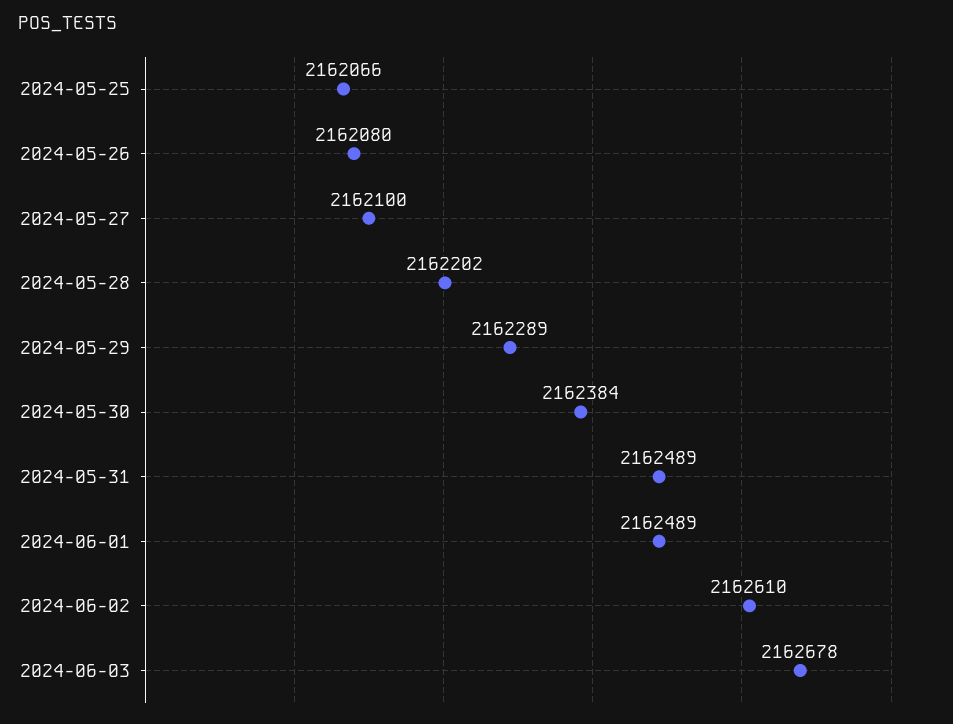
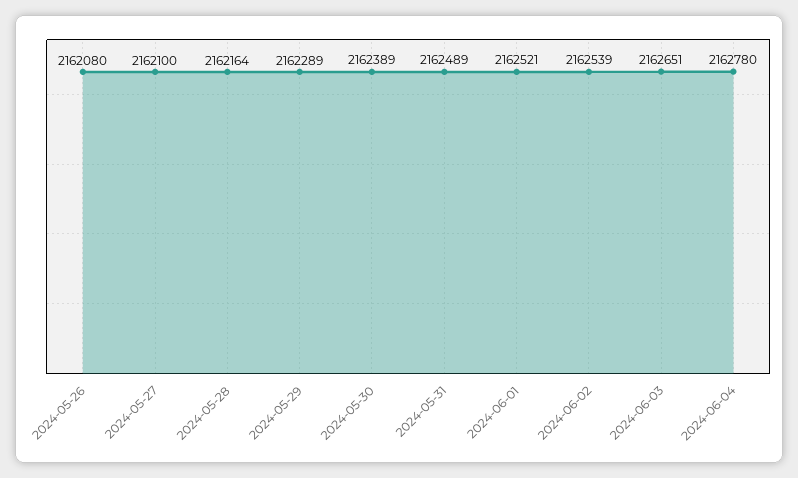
2024-05-25: 2162066 -> none
2024-05-28: 2162202 -> 2162164
2024-05-30: 2162384 -> 2162389
2024-06-01: 2162489 -> 2162521
2024-06-02: 2162610 -> 2162539
2024-06-03: 2162678 -> 2162651
2024-06-04: none -> 2162780

